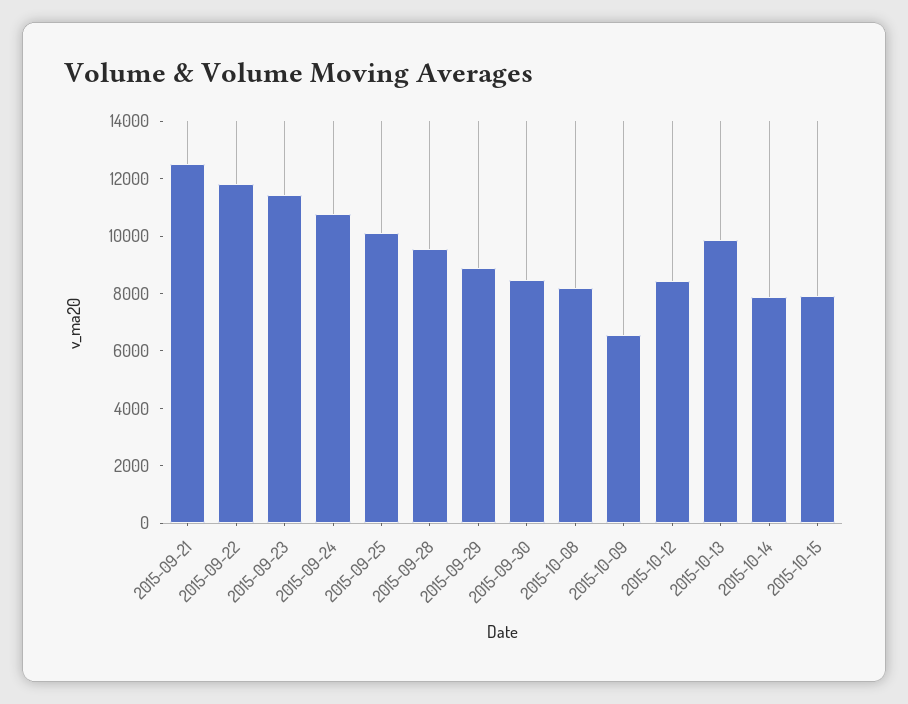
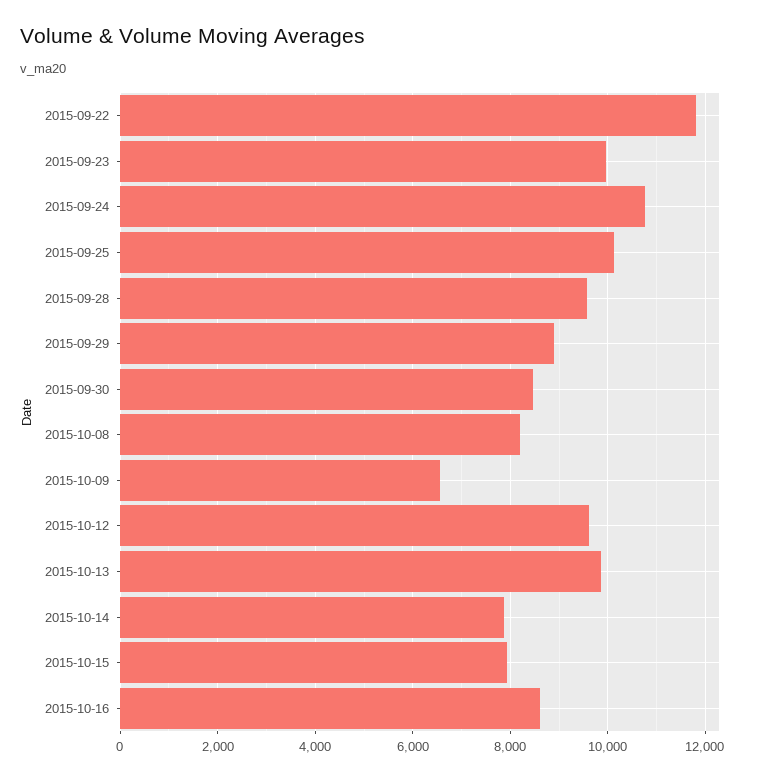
2015-09-21: 12500 -> none
2015-09-23: 11500 -> 10000
2015-10-12: 8500 -> 9600
2015-10-16: none -> 8600

